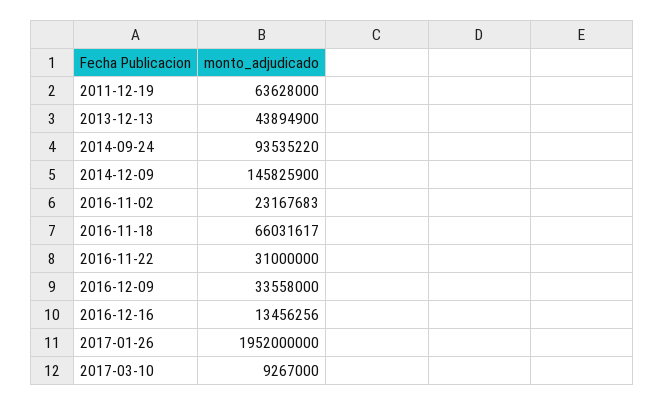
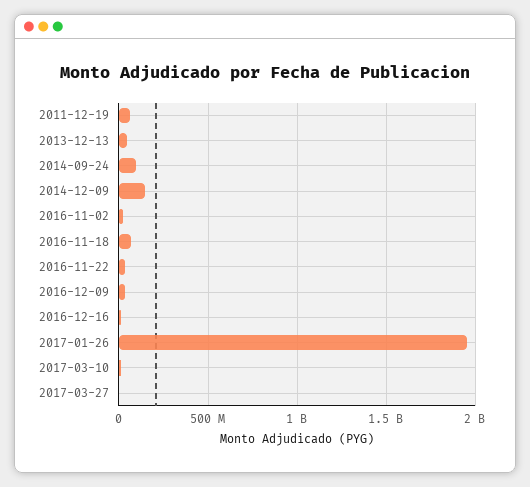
2017-03-27: none -> 0

